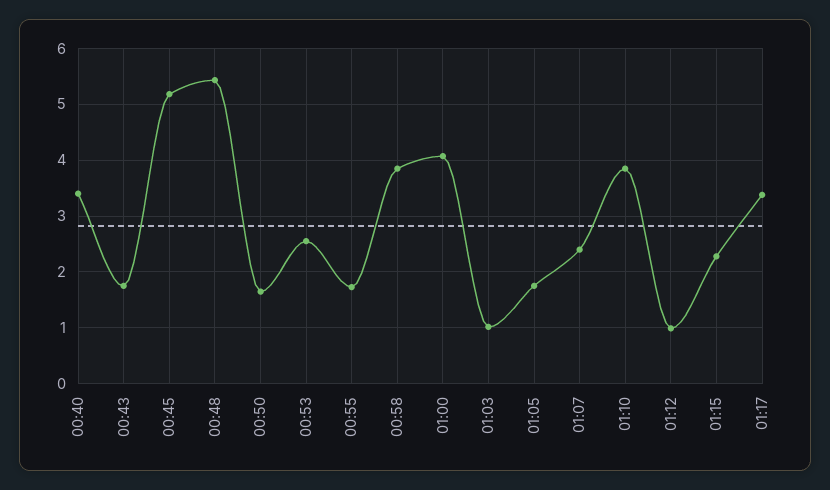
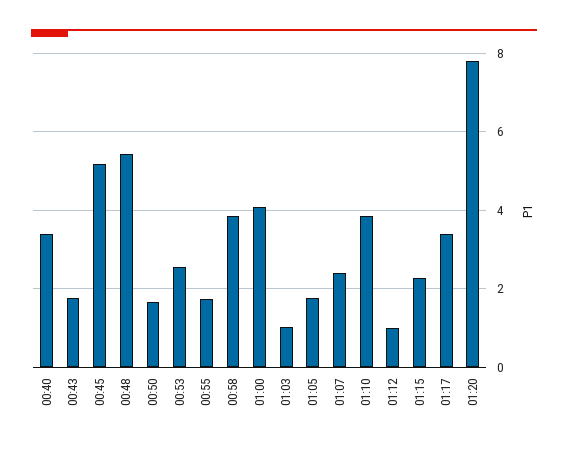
01:20: none -> 7.8

